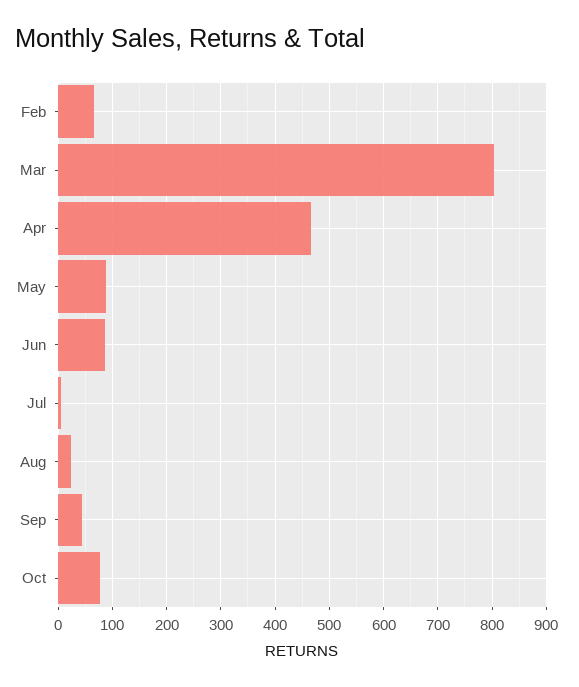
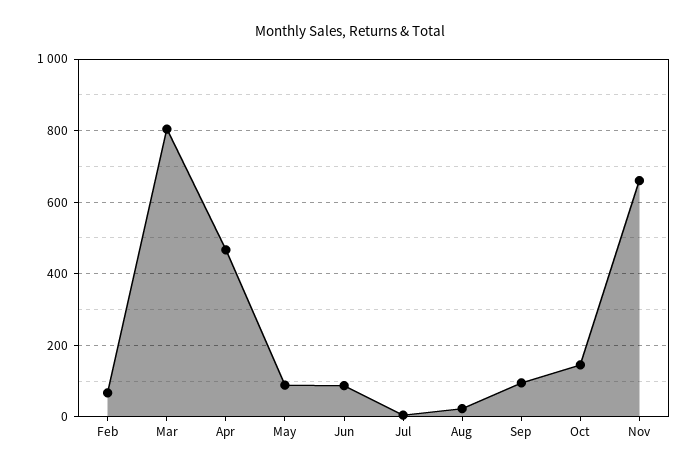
Sep: 40 -> 100
Oct: 80 -> 140
Nov: none -> 660

